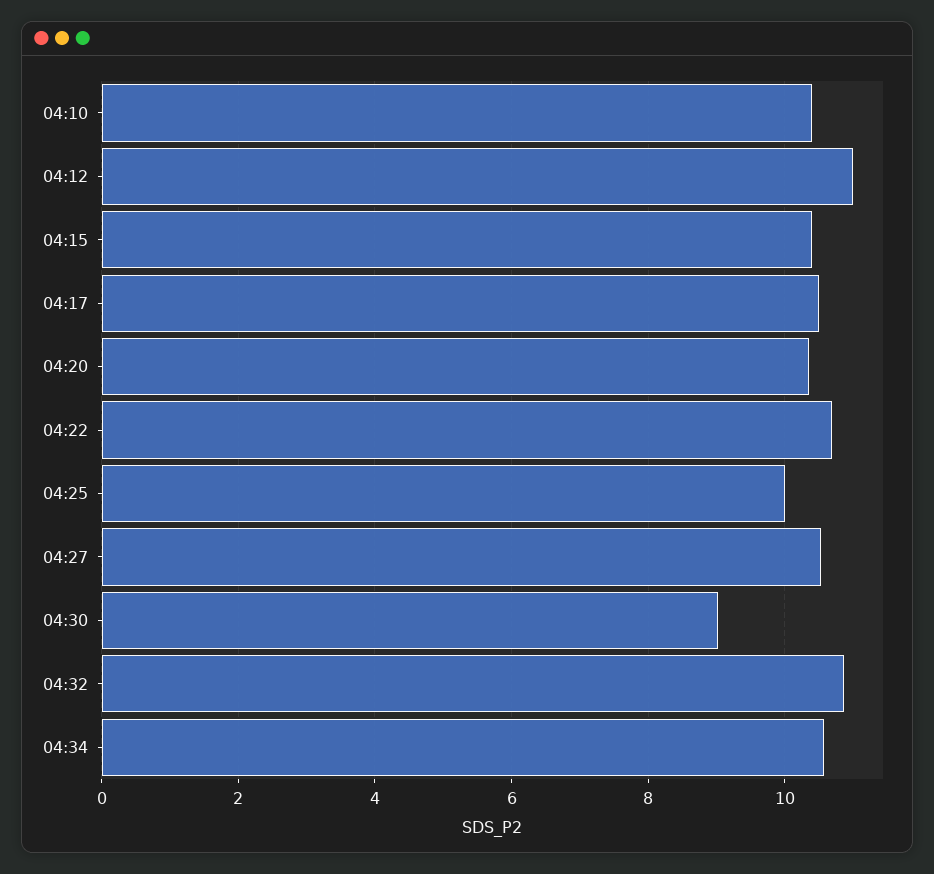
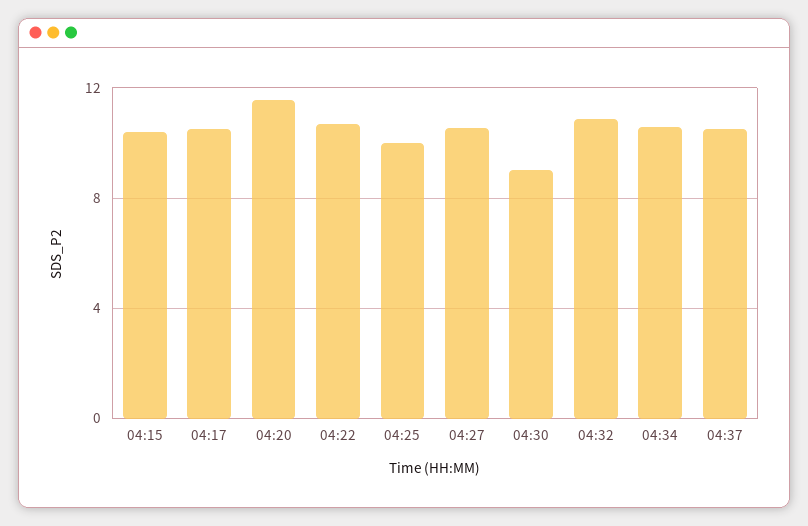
04:10: 10.4 -> none
04:12: 11 -> none
04:20: 10.4 -> 11.5
04:37: none -> 10.5

